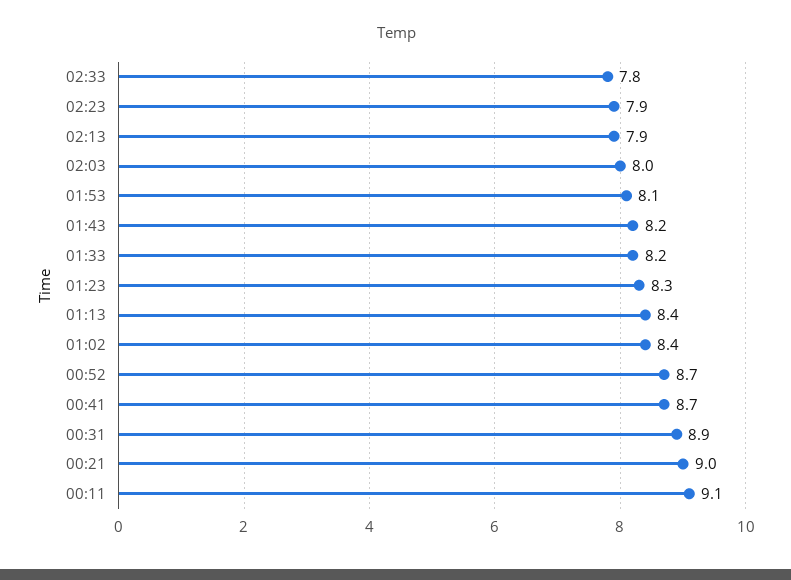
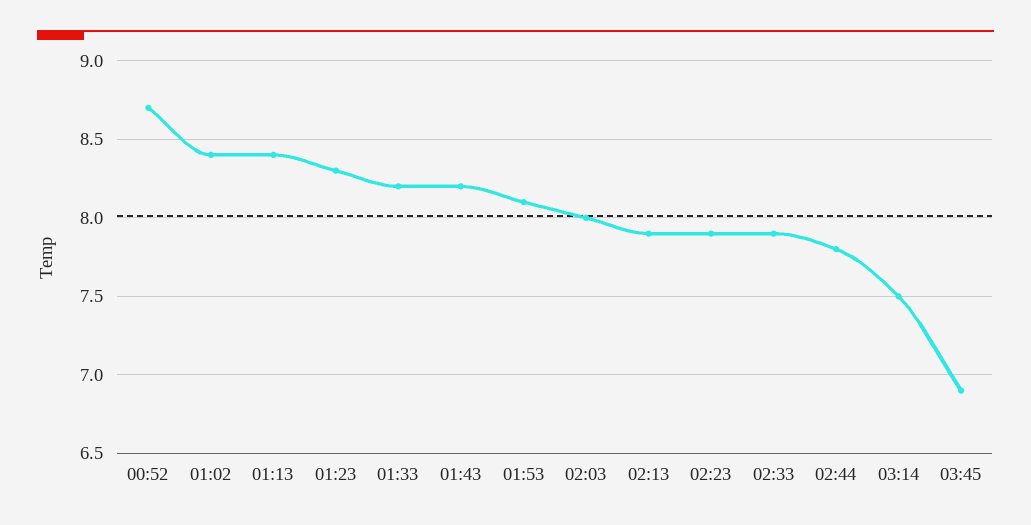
02:33: 7.8 -> 7.9
00:41: 8.7 -> none
00:31: 8.9 -> none
00:21: 9 -> none
00:11: 9.1 -> none
02:44: none -> 7.8
03:14: none -> 7.5
03:45: none -> 6.9

